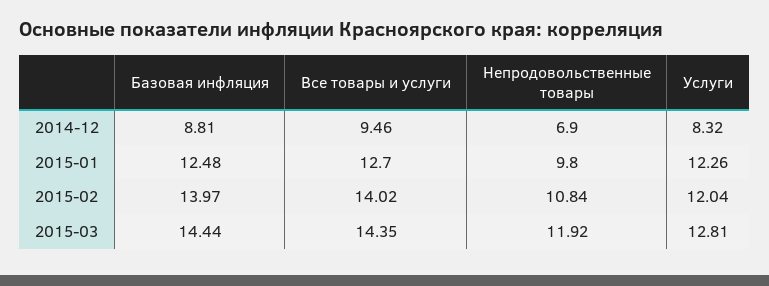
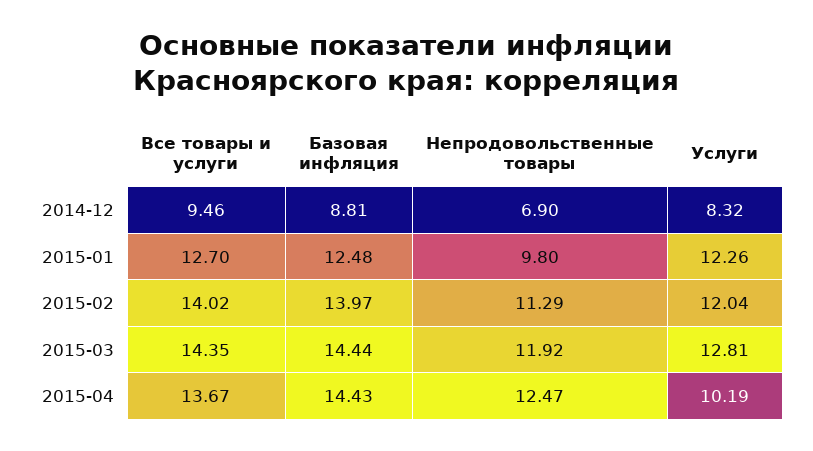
Непродовольственные товары, 2015-02: 10.84 -> 11.29
Все товары и услуги, 2015-04: none -> 13.67
Базовая инфляция, 2015-04: none -> 14.43
Непродовольственные товары, 2015-04: none -> 12.47
Услуги, 2015-04: none -> 10.19

